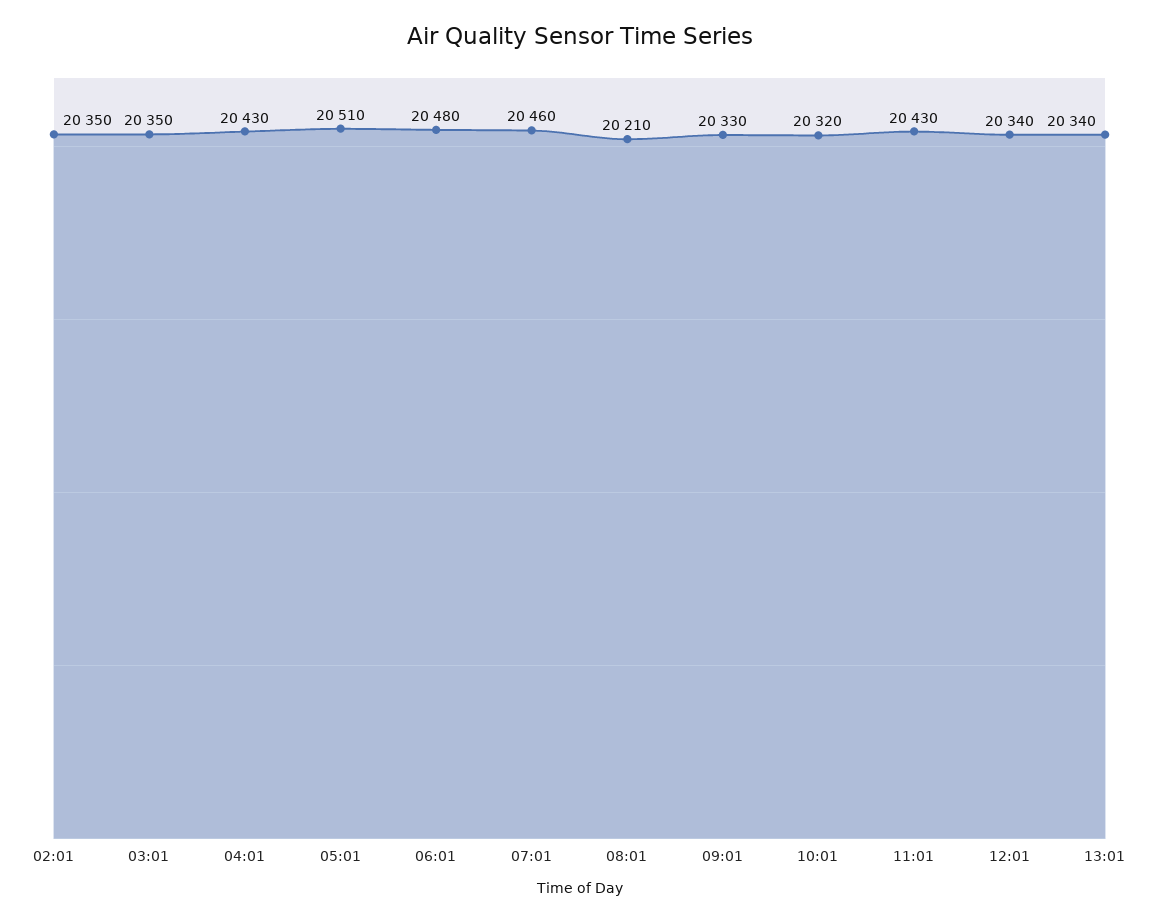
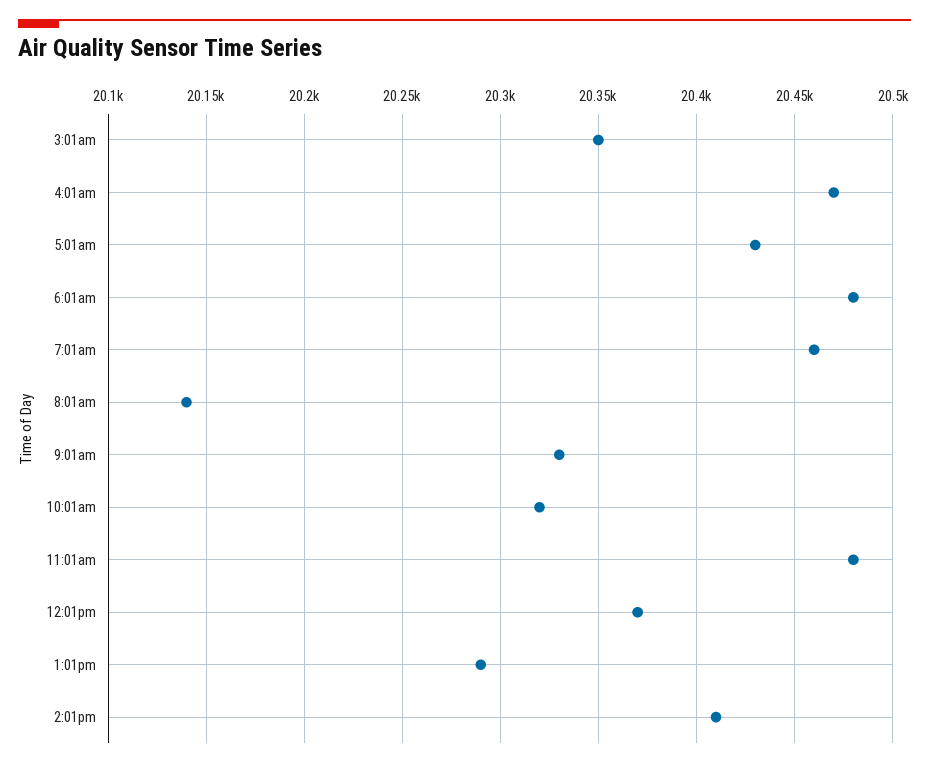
02:01: 20350 -> none
04:01: 20430 -> 20470
05:01: 20510 -> 20430
08:01: 20210 -> 20140
11:01: 20430 -> 20480
12:01: 20340 -> 20370
13:01: 20340 -> 20290
2:01pm: none -> 20410

